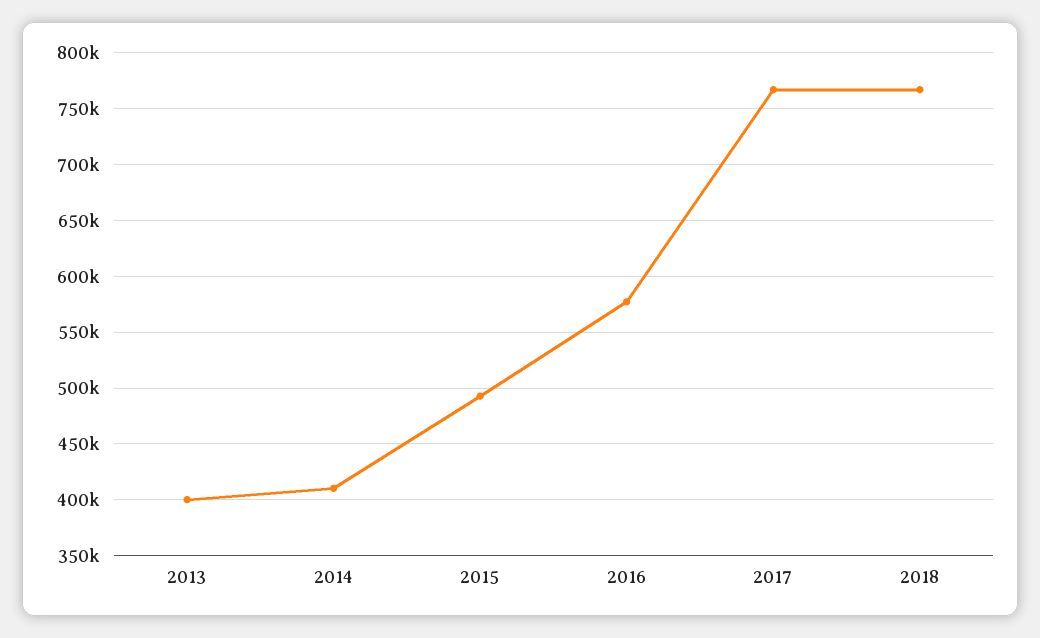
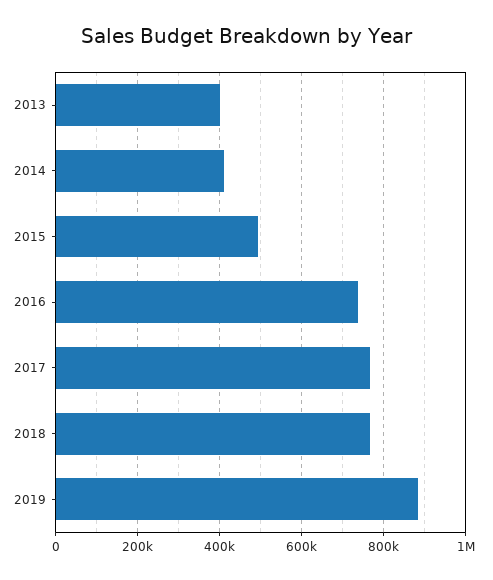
2016: 580000 -> 740000
2019: none -> 880000

